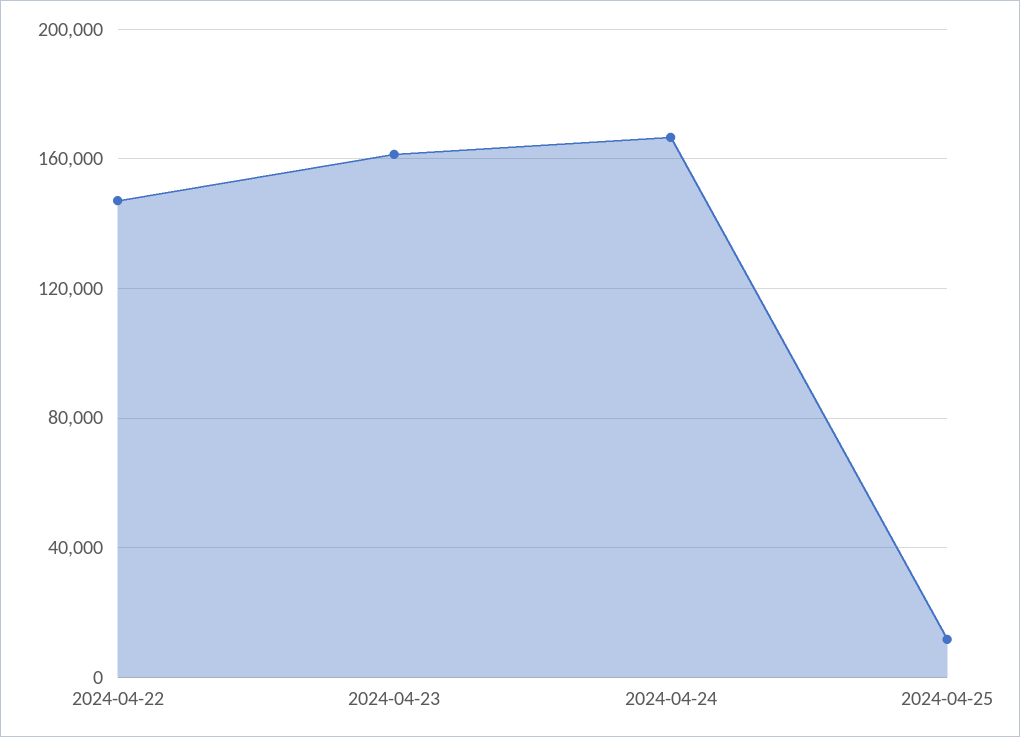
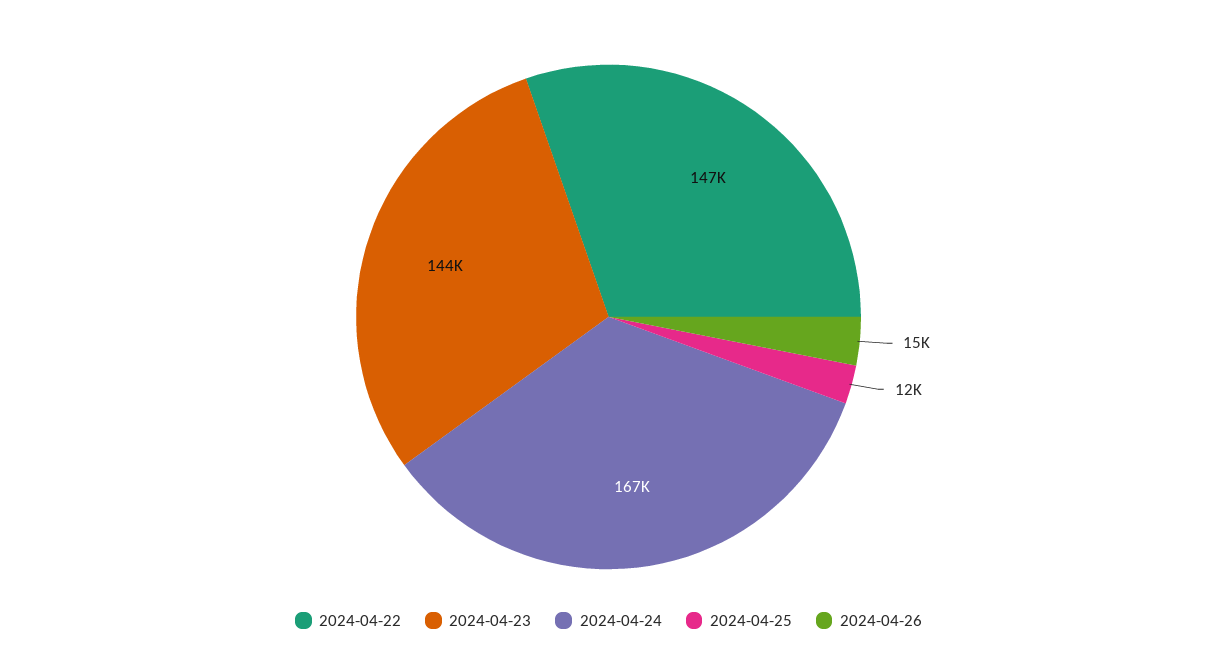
2024-04-23: 160000 -> 144000
2024-04-26: none -> 15000

